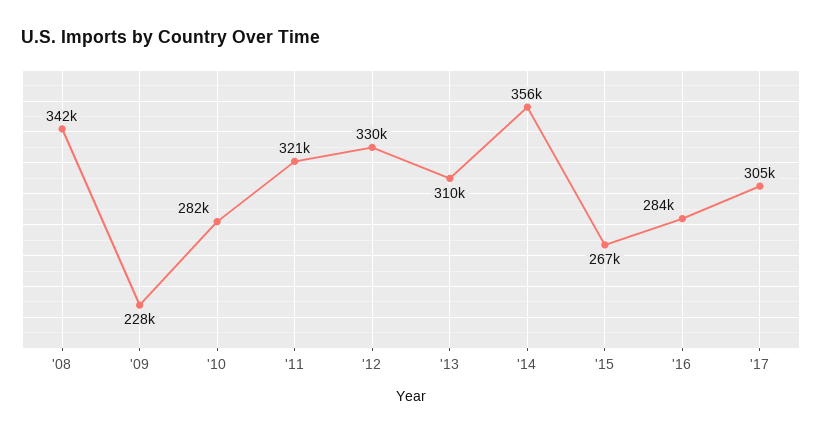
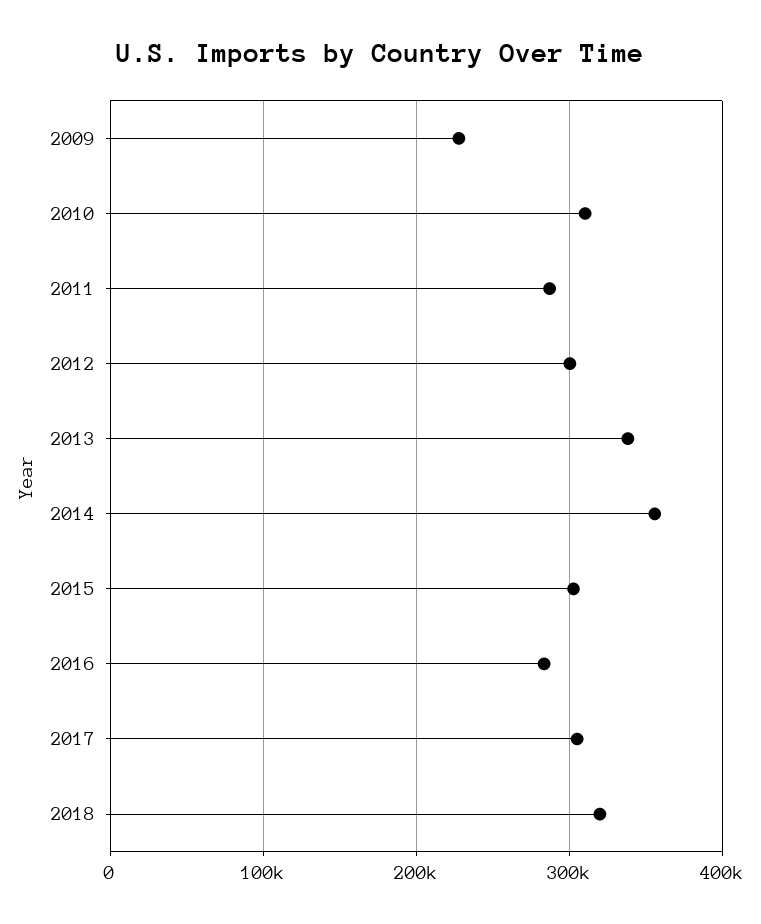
'08: 342000 -> none
'10: 282000 -> 310000
'11: 321000 -> 290000
'12: 330000 -> 300000
'13: 310000 -> 340000
'15: 267000 -> 300000
2018: none -> 320000

